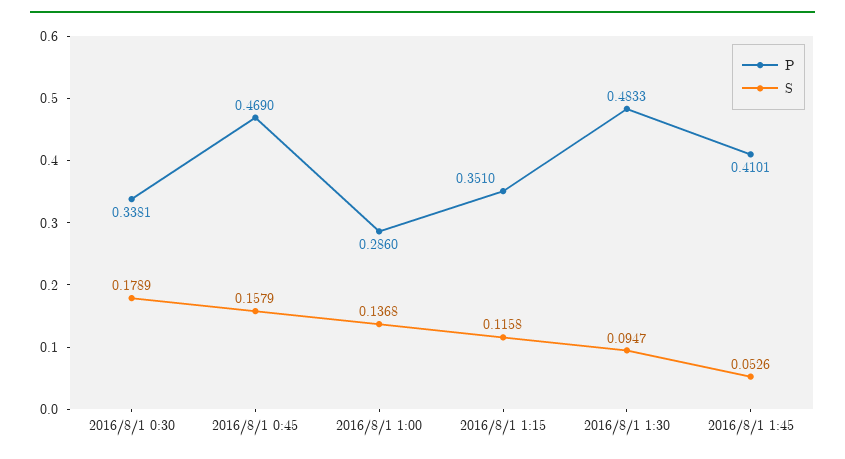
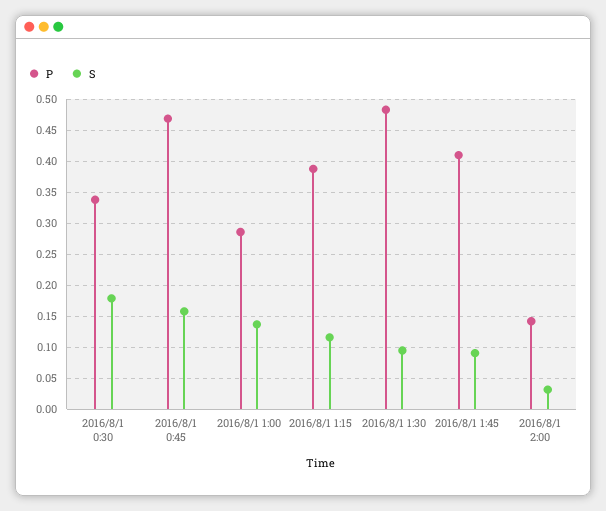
P, 2016/8/1 1:15: 0.351 -> 0.39
S, 2016/8/1 1:45: 0.0526 -> 0.09
P, 2016/8/1 2:00: none -> 0.14
S, 2016/8/1 2:00: none -> 0.03

